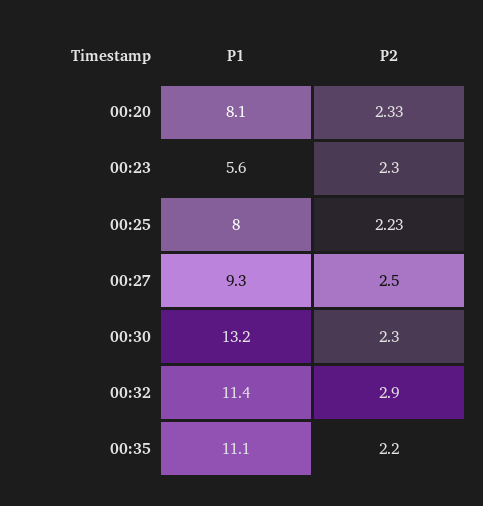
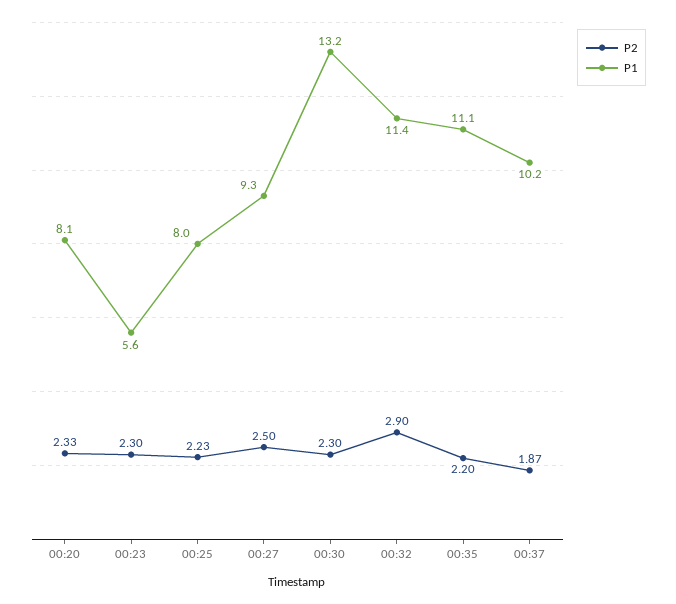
P2, 00:37: none -> 1.87
P1, 00:37: none -> 10.2

